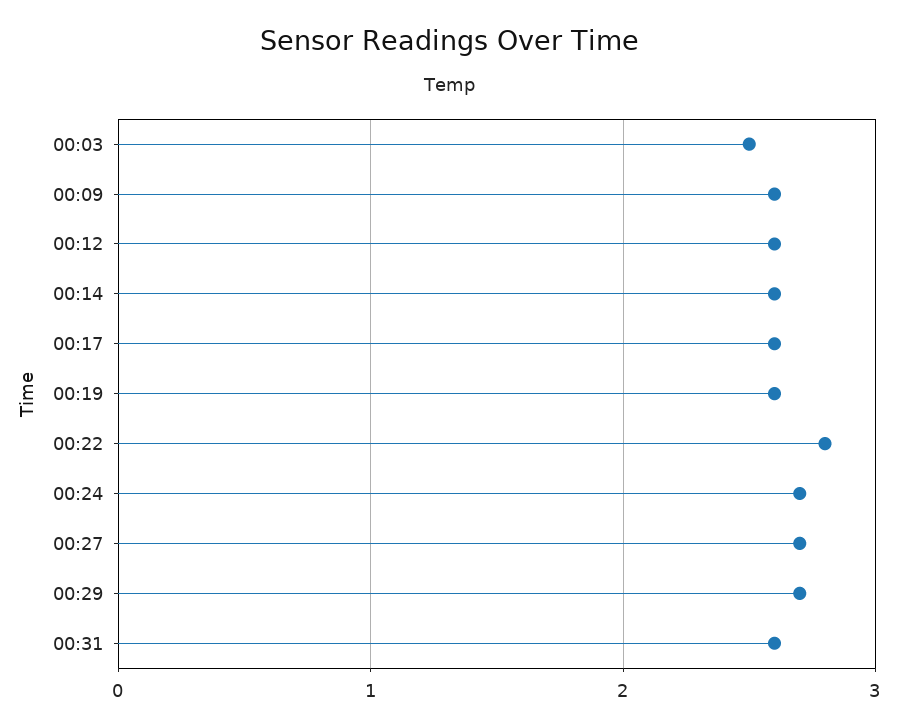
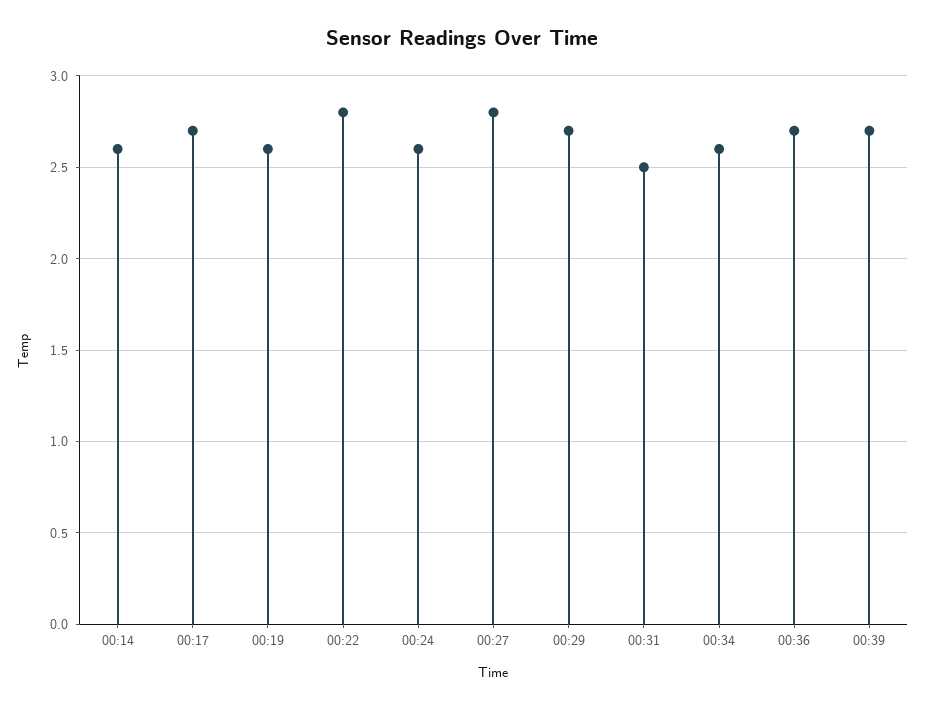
00:03: 2.5 -> none
00:09: 2.6 -> none
00:12: 2.6 -> none
00:17: 2.6 -> 2.7
00:24: 2.7 -> 2.6
00:27: 2.7 -> 2.8
00:31: 2.6 -> 2.5
00:34: none -> 2.6
00:36: none -> 2.7
00:39: none -> 2.7

